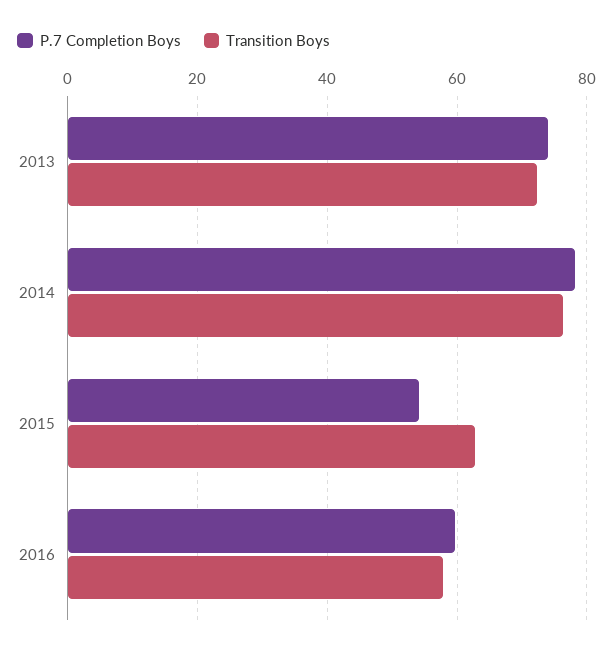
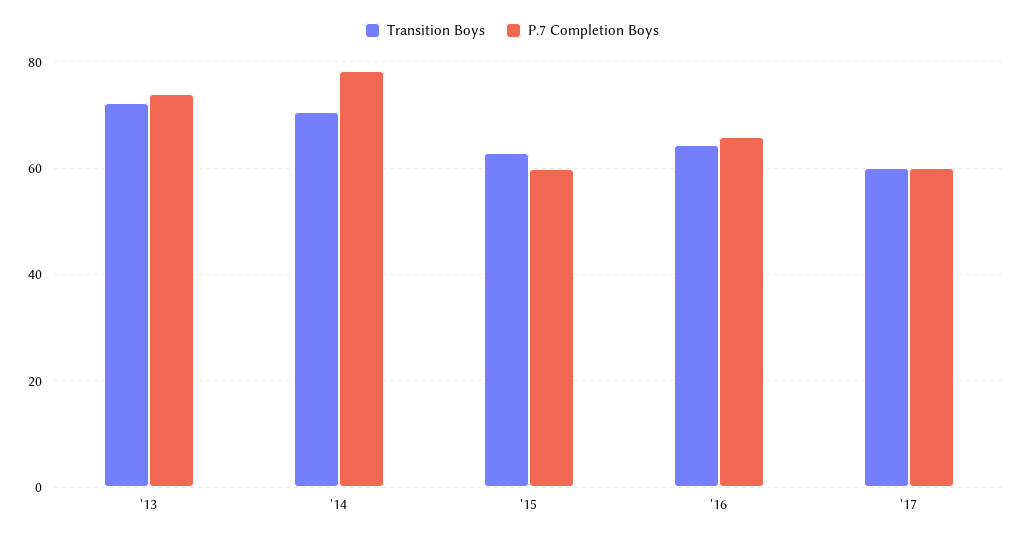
Transition Boys, 2014: 76 -> 70
P.7 Completion Boys, 2015: 54 -> 60
P.7 Completion Boys, 2016: 60 -> 66
Transition Boys, 2016: 58 -> 64
Transition Boys, '17: none -> 60
P.7 Completion Boys, '17: none -> 60

